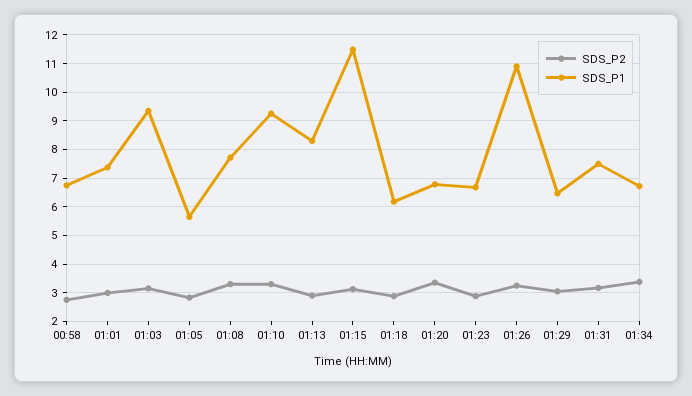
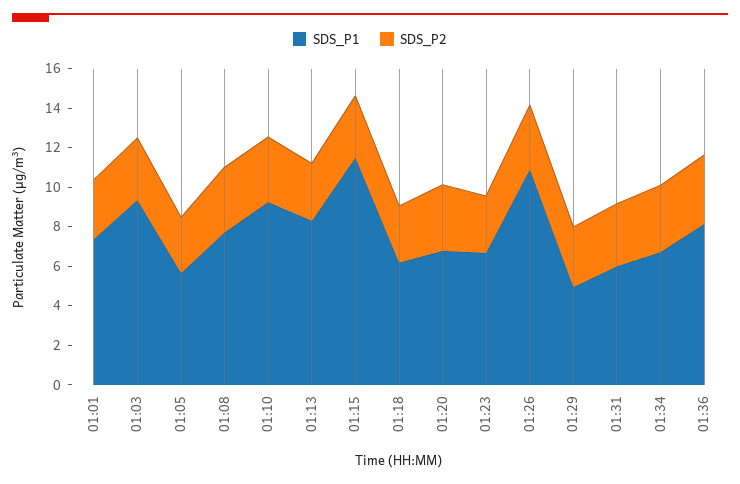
SDS_P2, 00:58: 2.75 -> none
SDS_P1, 00:58: 6.75 -> none
SDS_P1, 01:29: 6.5 -> 5
SDS_P1, 01:31: 7.5 -> 6
SDS_P1, 01:36: none -> 8
SDS_P2, 01:36: none -> 3.5

